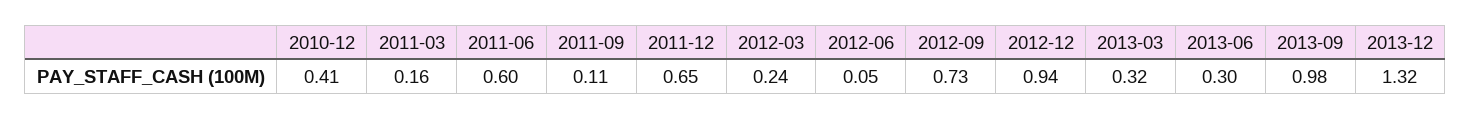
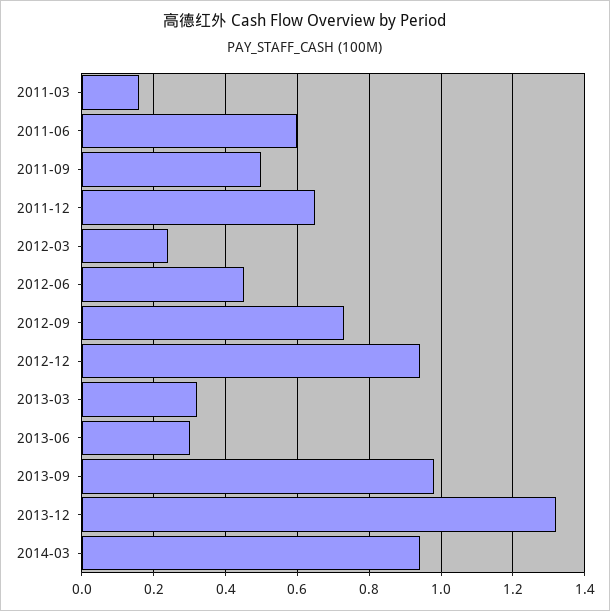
2010-12: 0.41 -> none
2011-09: 0.11 -> 0.5
2012-06: 0.05 -> 0.45
2014-03: none -> 0.95

